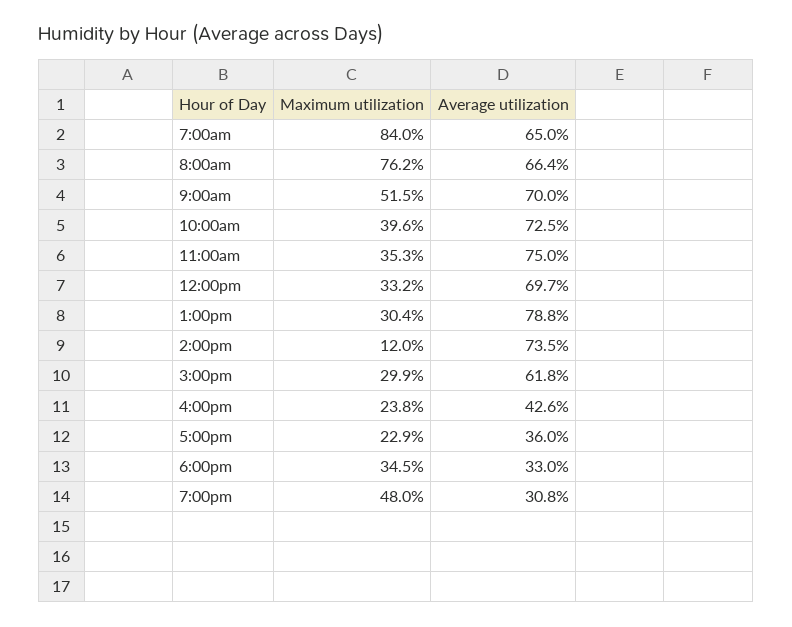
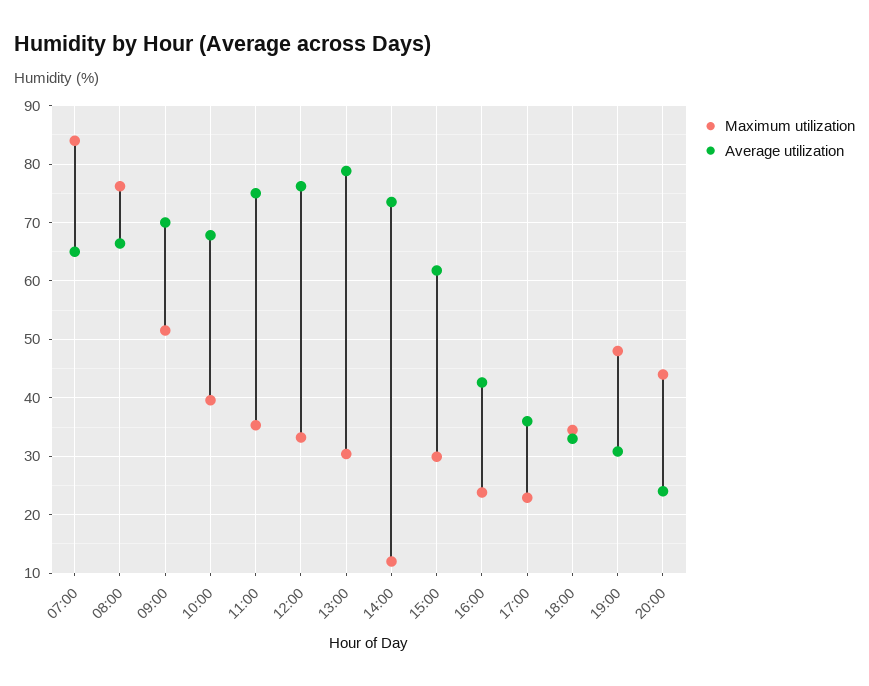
Average utilization, 10:00am: 72.5 -> 68
Average utilization, 12:00pm: 69.7 -> 76
Maximum utilization, 20:00: none -> 44
Average utilization, 20:00: none -> 24

